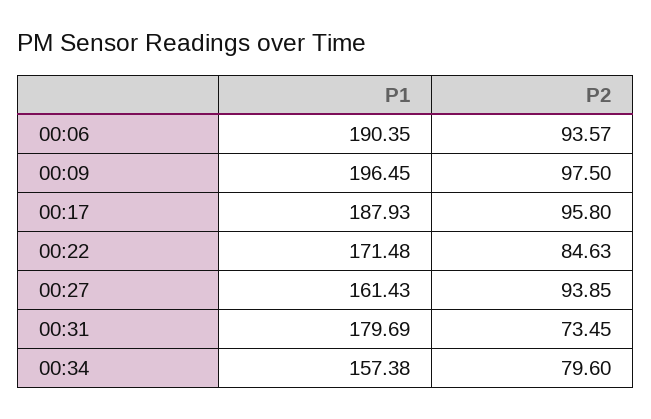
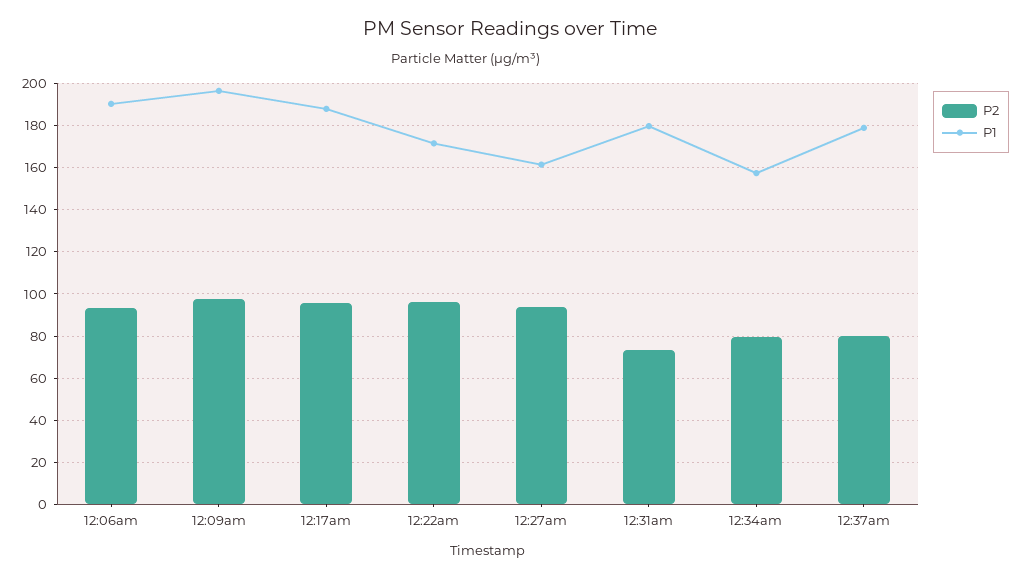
P2, 00:22: 84.63 -> 95
P2, 12:37am: none -> 80
P1, 12:37am: none -> 180

